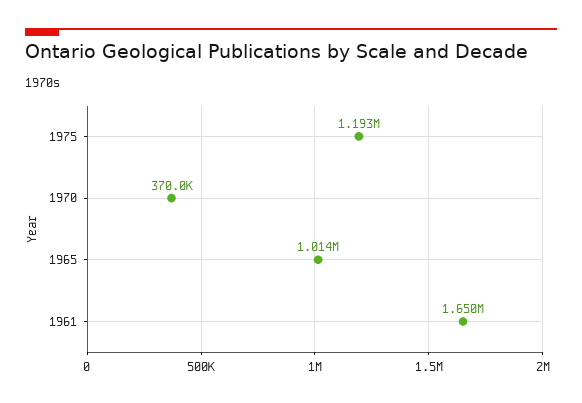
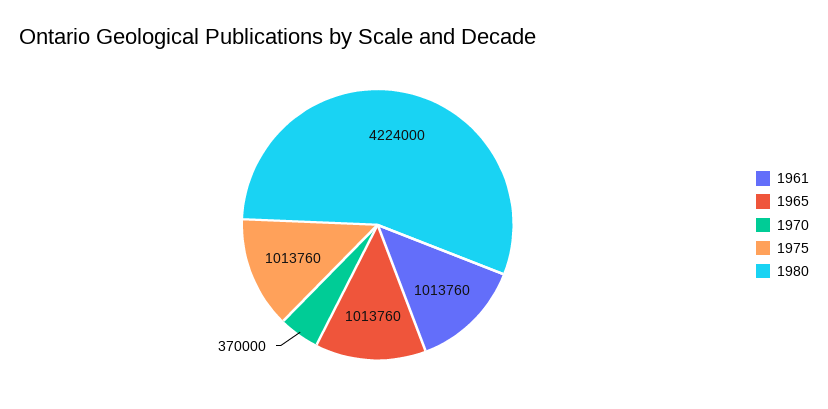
1975: 1193000 -> 1013760
1961: 1650000 -> 1013760
1980: none -> 4224000

